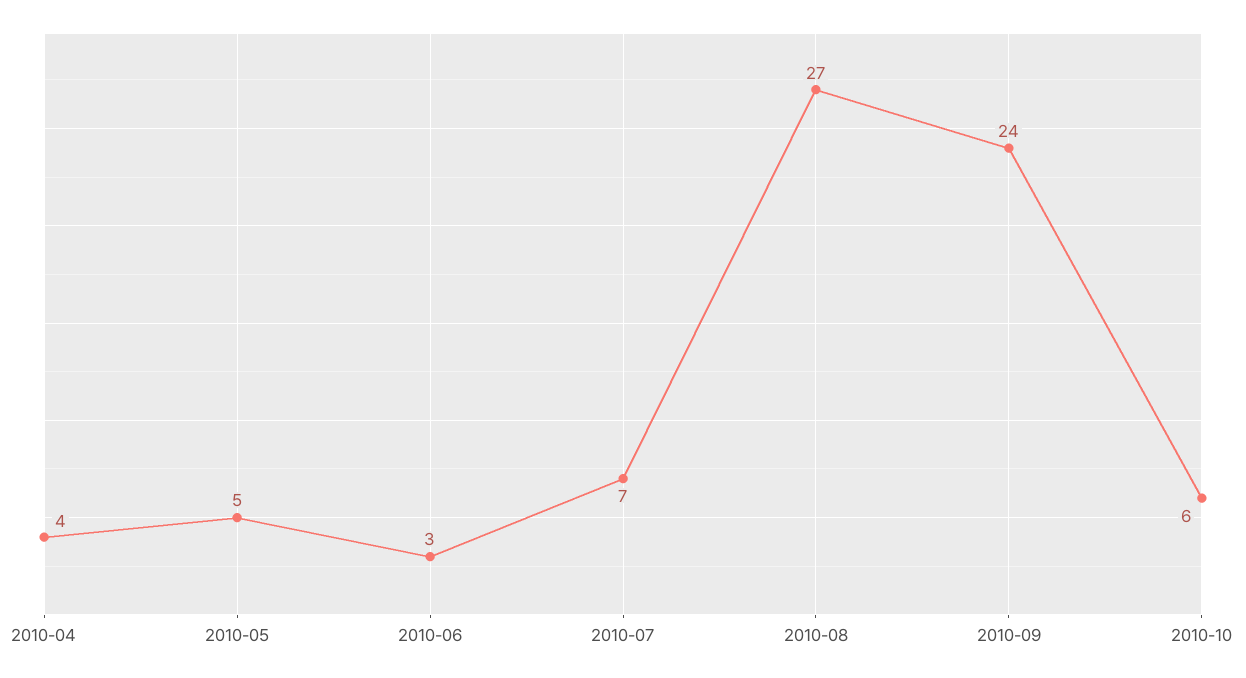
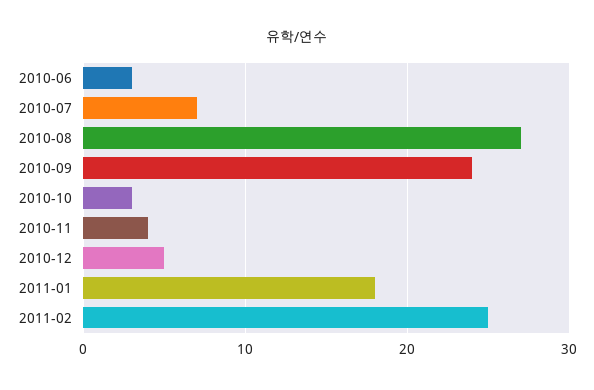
2010-04: 4 -> none
2010-05: 5 -> none
2010-10: 6 -> 3
2010-11: none -> 4
2010-12: none -> 5
2011-01: none -> 18
2011-02: none -> 25

